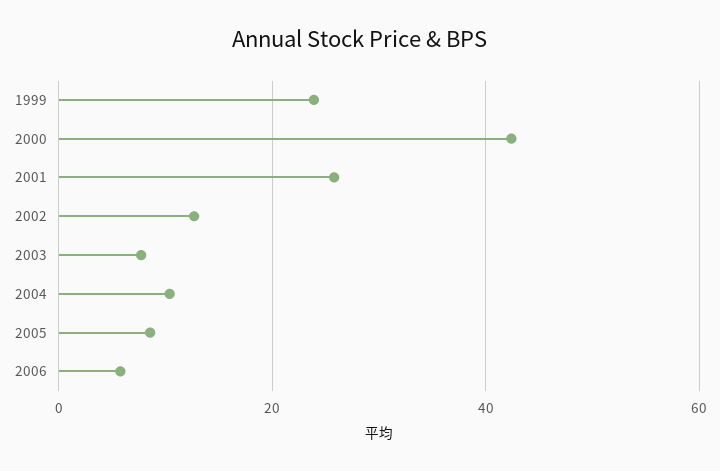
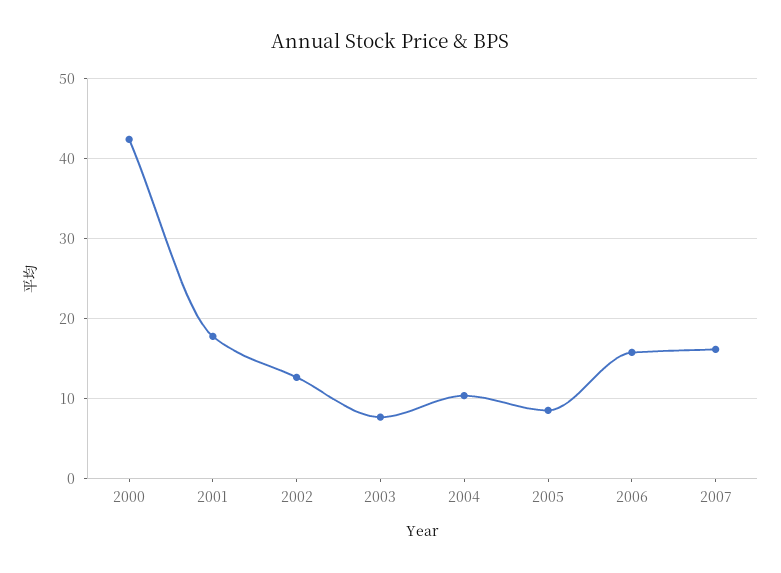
1999: 24 -> none
2001: 26 -> 18
2006: 6 -> 16
2007: none -> 16

